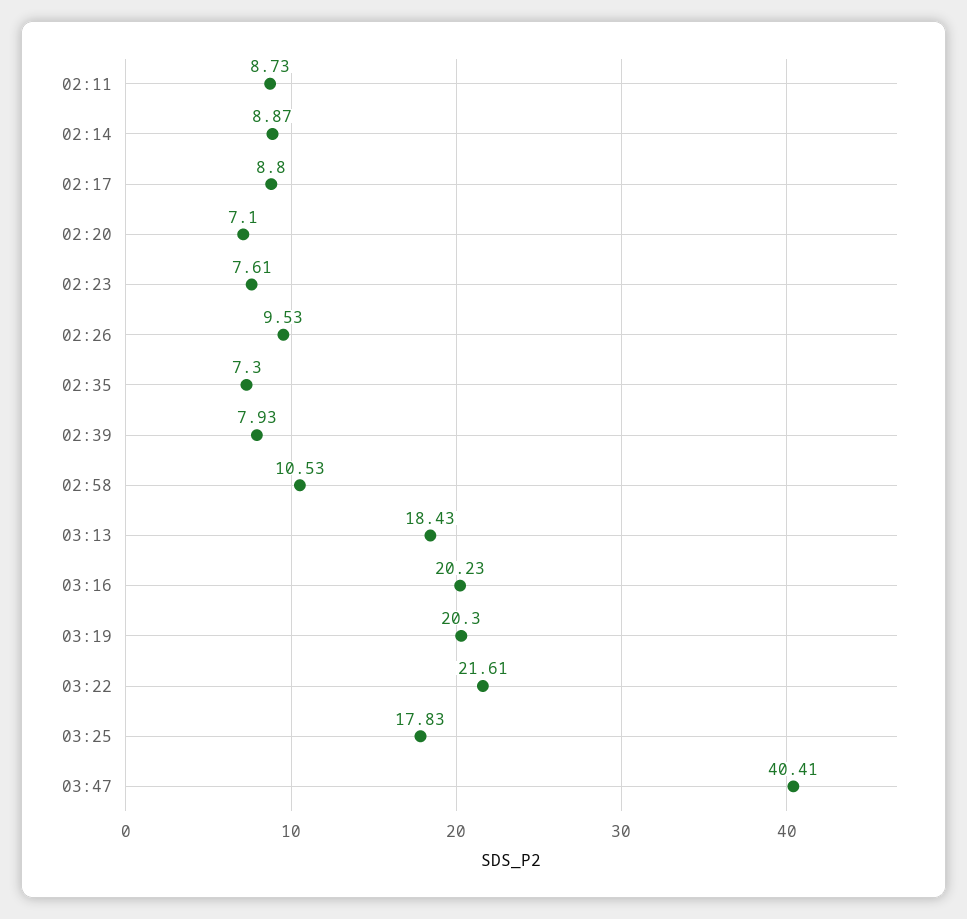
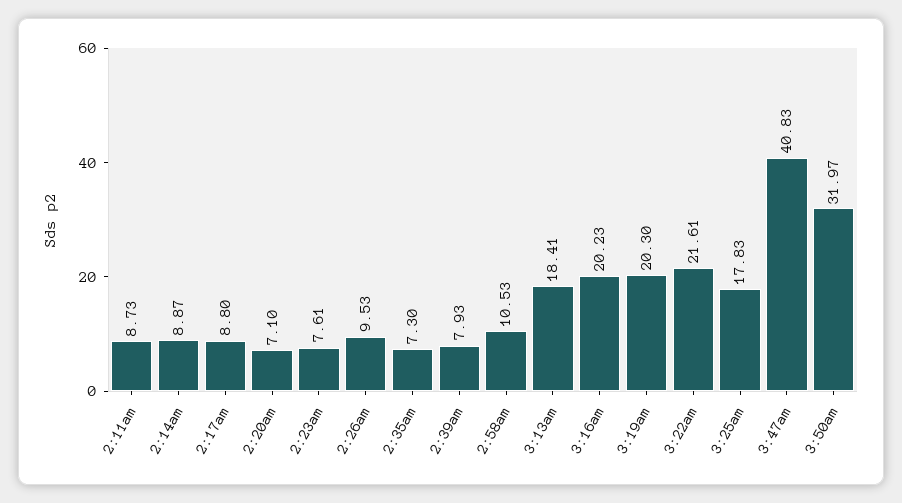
03:13: 18.43 -> 18.41
03:47: 40.41 -> 40.83
3:50am: none -> 31.97

